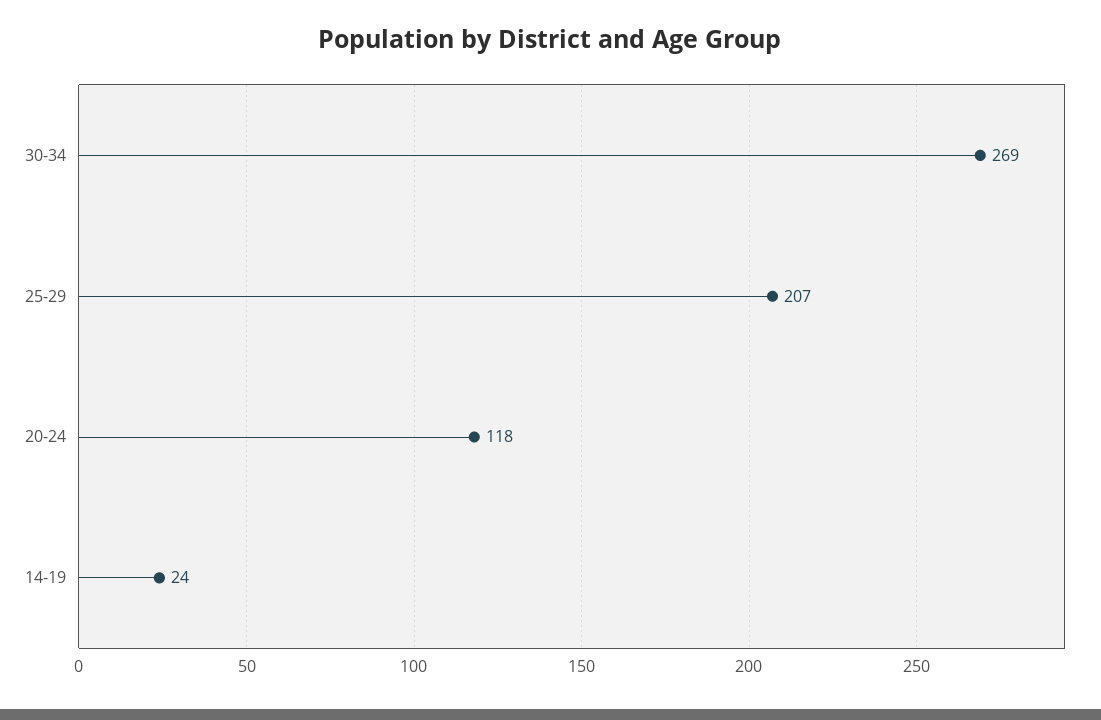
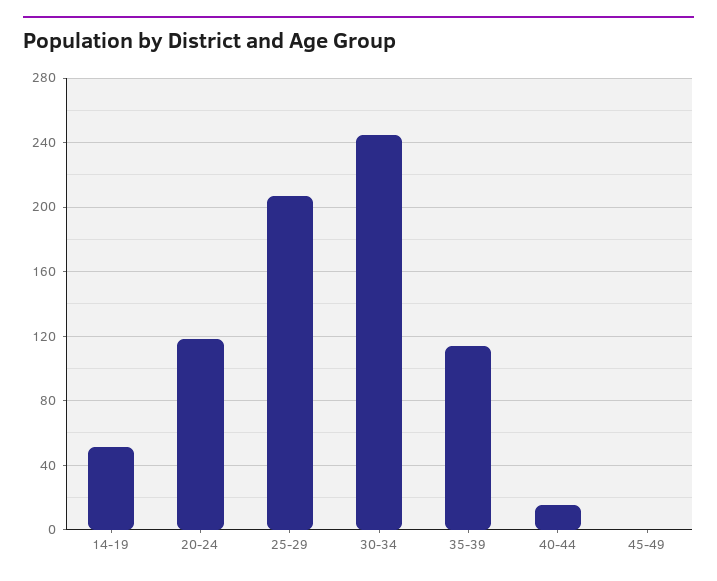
30-34: 269 -> 245
14-19: 24 -> 50
35-39: none -> 115
40-44: none -> 15
45-49: none -> 0

